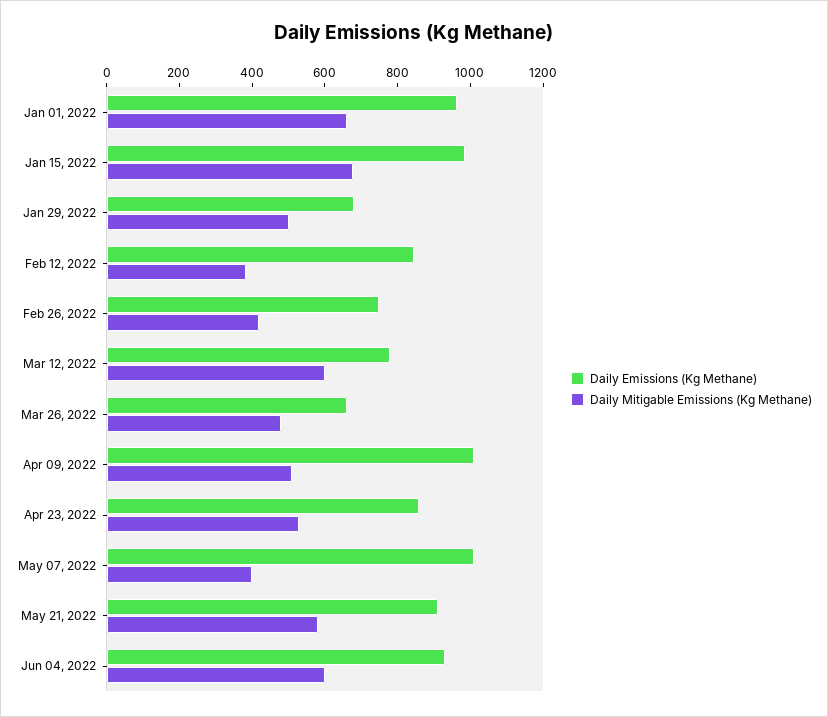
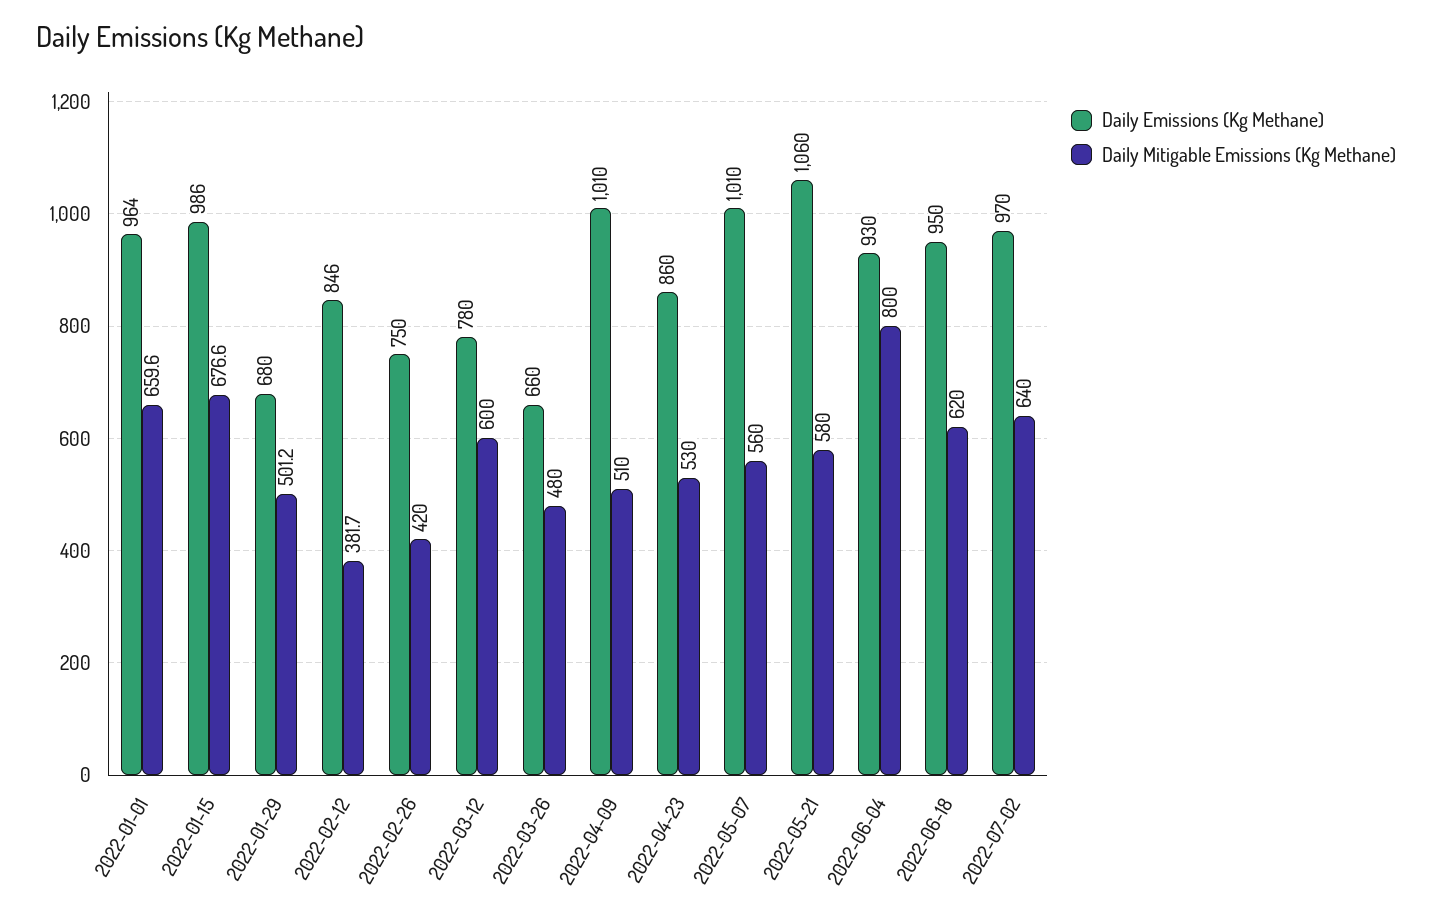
Daily Mitigable Emissions (Kg Methane), May 07, 2022: 400 -> 560
Daily Emissions (Kg Methane), May 21, 2022: 900 -> 1060
Daily Mitigable Emissions (Kg Methane), Jun 04, 2022: 600 -> 800
Daily Emissions (Kg Methane), 2022-06-18: none -> 950
Daily Mitigable Emissions (Kg Methane), 2022-06-18: none -> 620
Daily Emissions (Kg Methane), 2022-07-02: none -> 970
Daily Mitigable Emissions (Kg Methane), 2022-07-02: none -> 640

